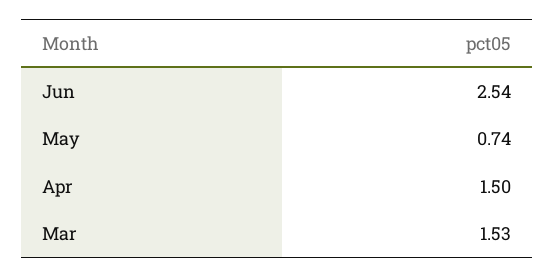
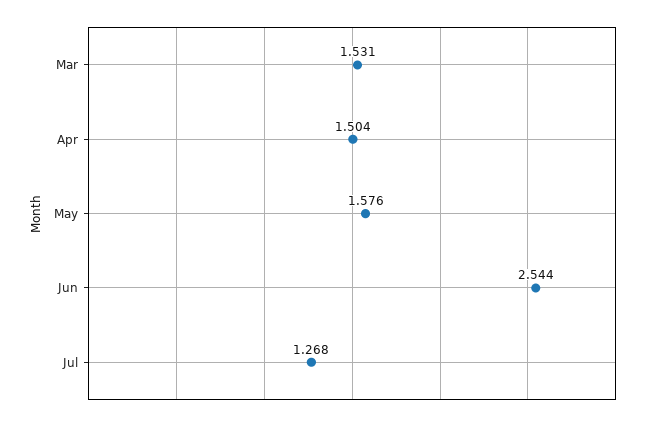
May: 0.74 -> 1.576
Jul: none -> 1.268

